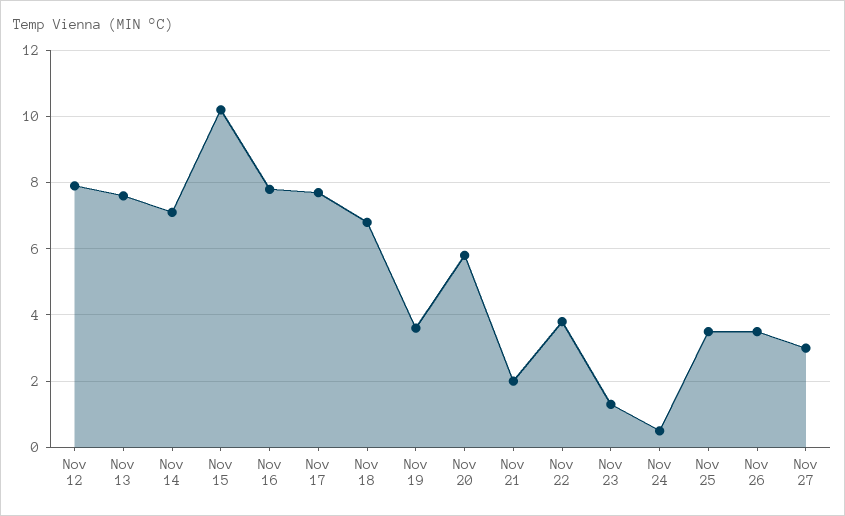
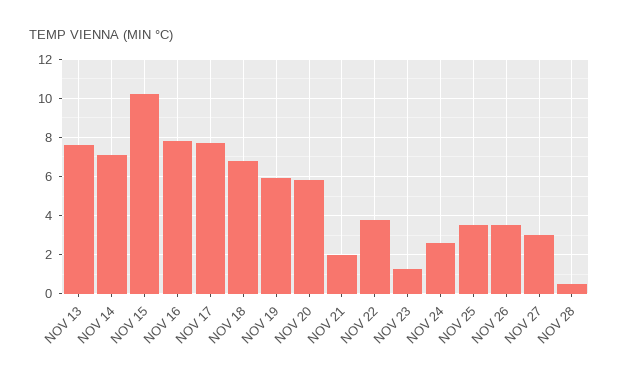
Nov 12: 8 -> none
Nov 19: 3.5 -> 6
Nov 24: 0.5 -> 2.5
NOV 28: none -> 0.5

